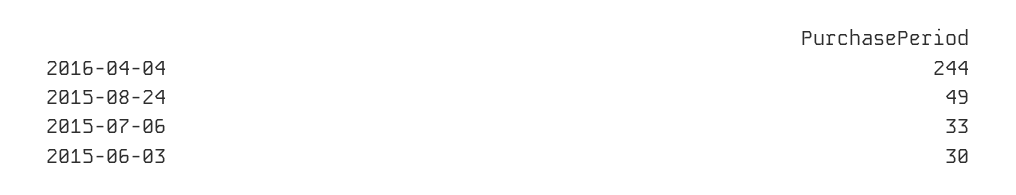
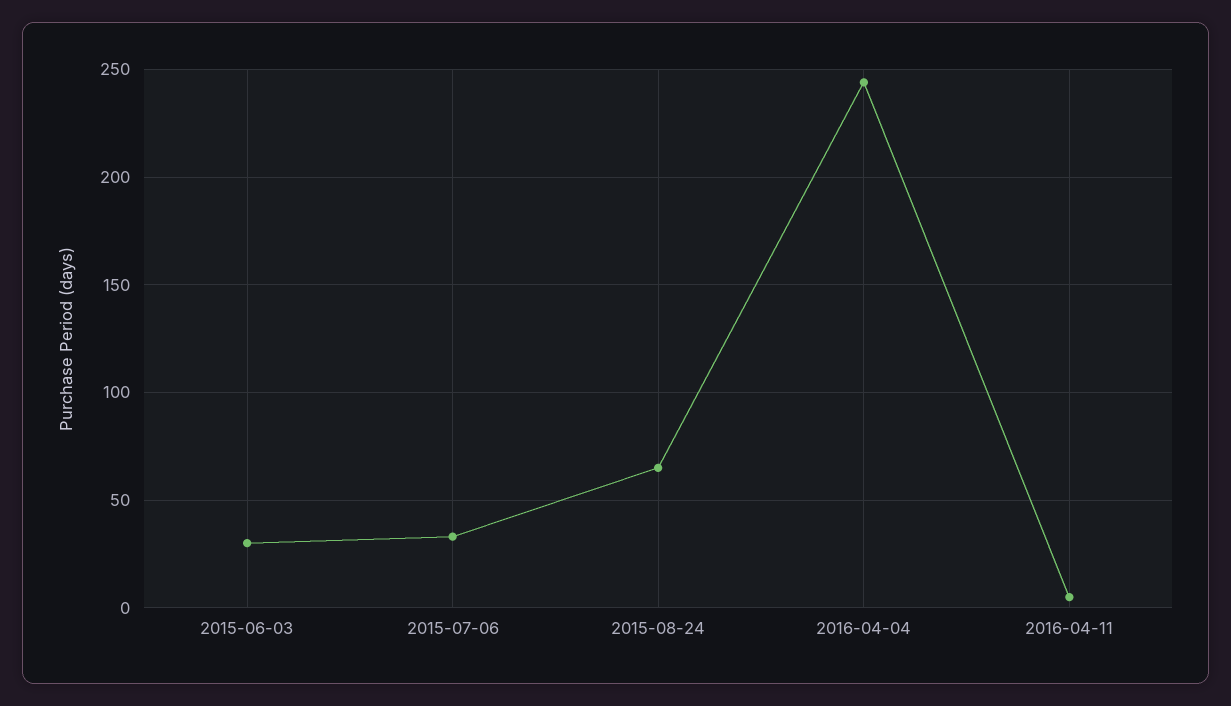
2015-08-24: 49 -> 65
2016-04-11: none -> 5

